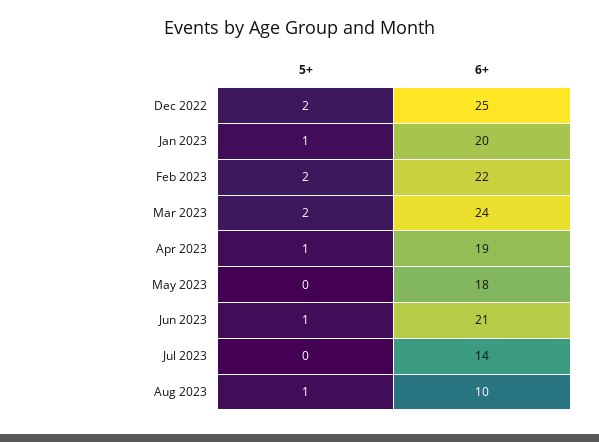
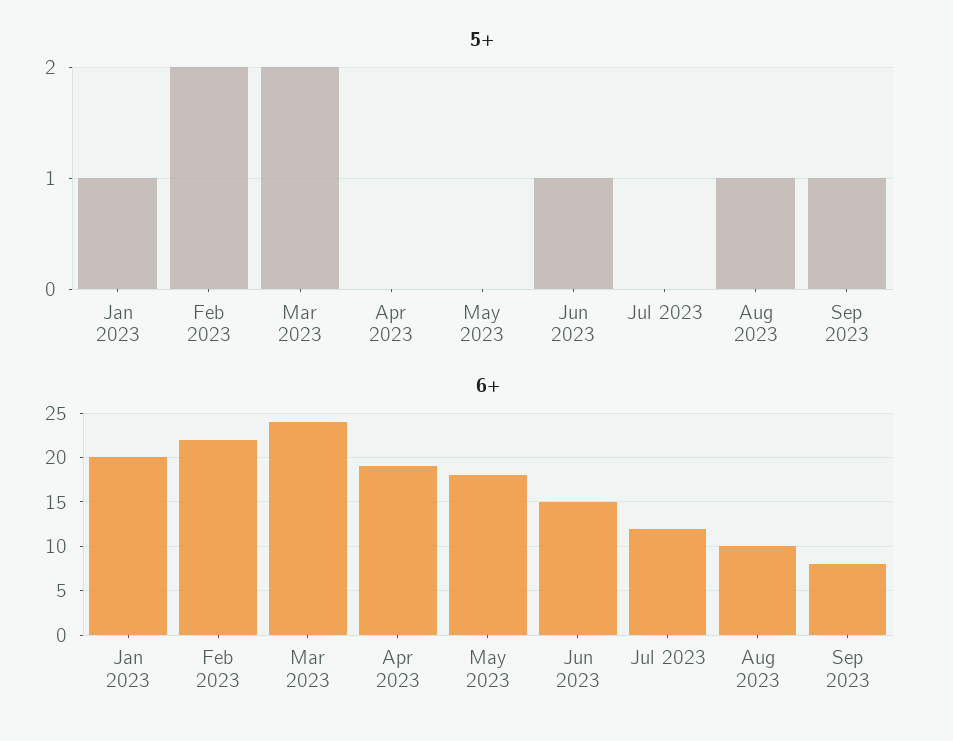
5+, Dec 2022: 2 -> none
6+, Dec 2022: 25 -> none
5+, Apr 2023: 1 -> 0
6+, Jun 2023: 21 -> 15
6+, Jul 2023: 14 -> 12
5+, Sep 2023: none -> 1
6+, Sep 2023: none -> 8

